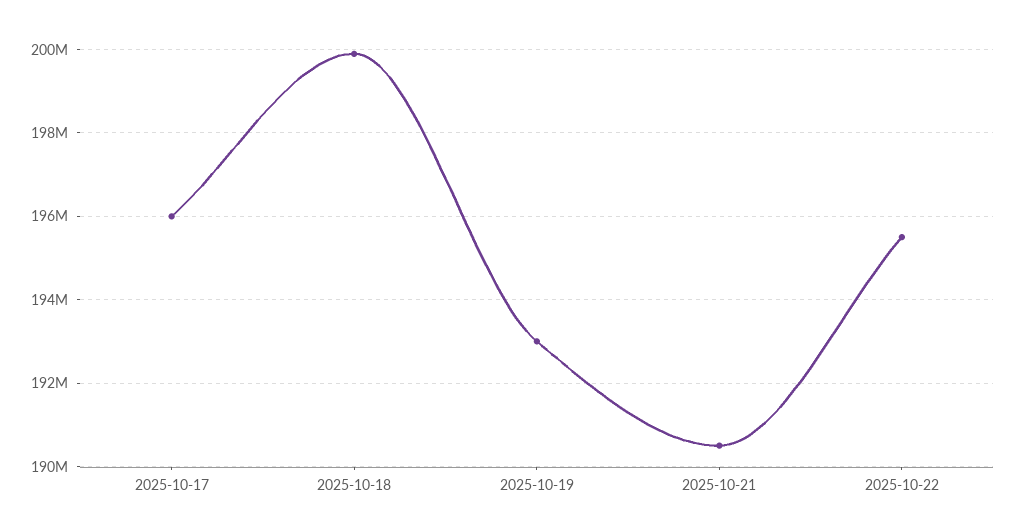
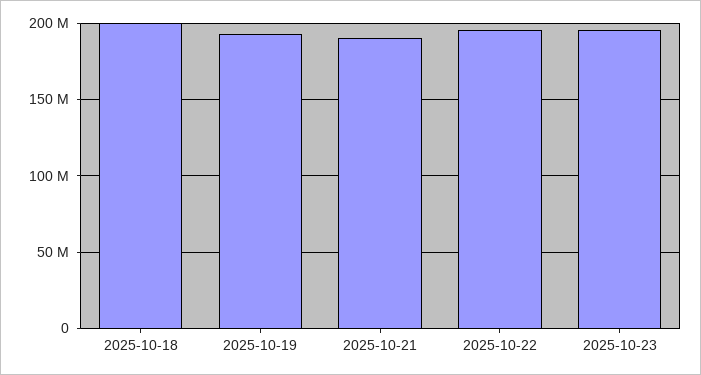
2025-10-17: 196000000 -> none
2025-10-23: none -> 195000000

